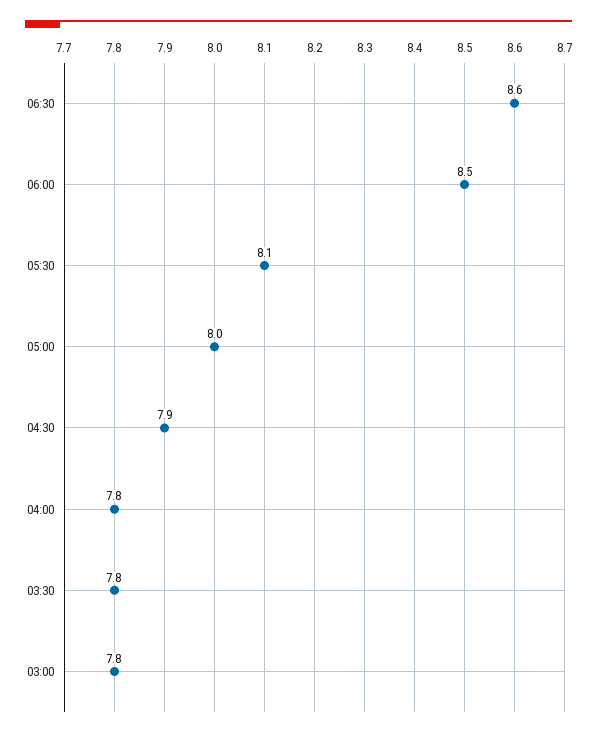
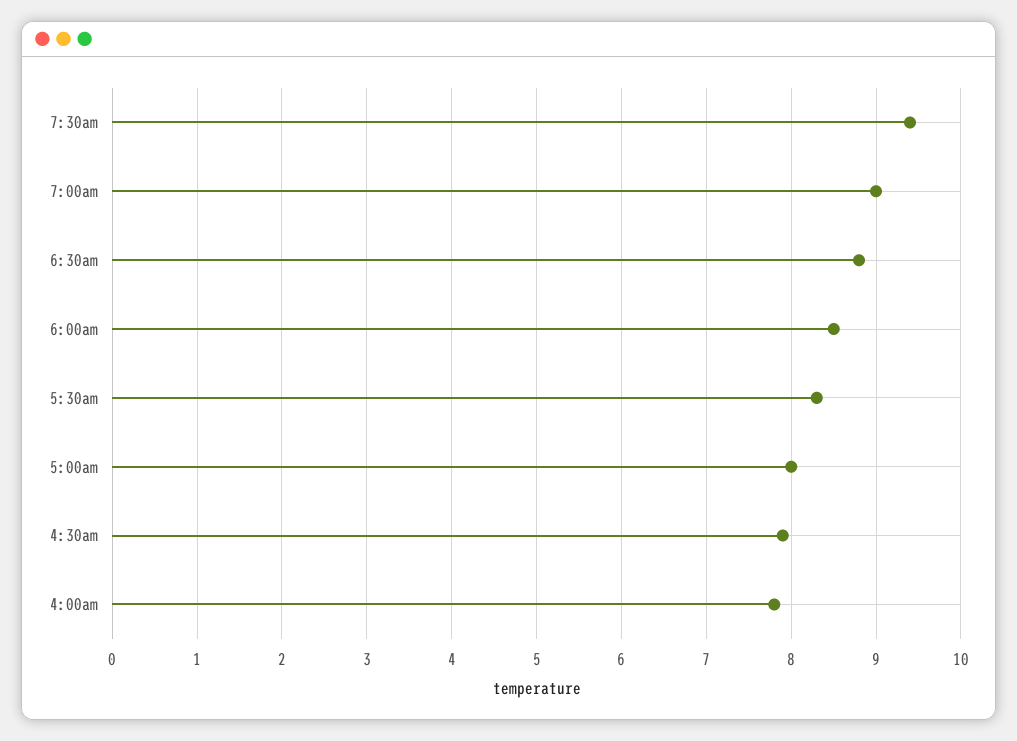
06:30: 8.6 -> 8.8
05:30: 8.1 -> 8.3
03:30: 7.8 -> none
03:00: 7.8 -> none
7:30am: none -> 9.4
7:00am: none -> 9

